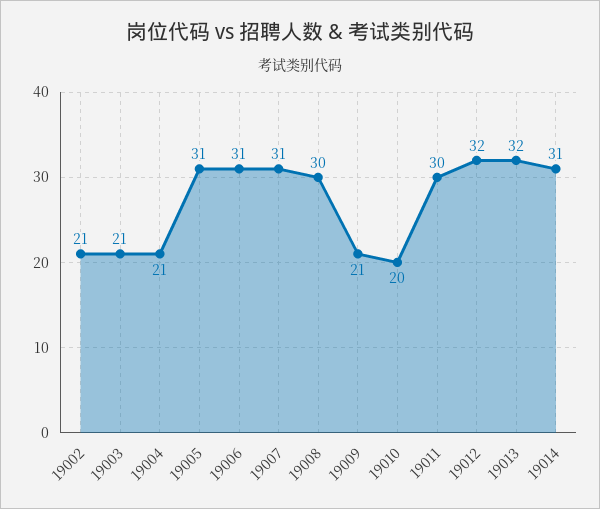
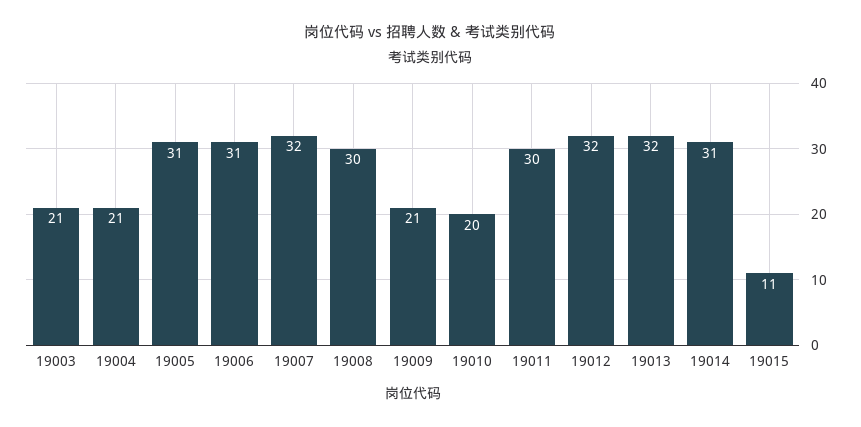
19002: 21 -> none
19007: 31 -> 32
19015: none -> 11

